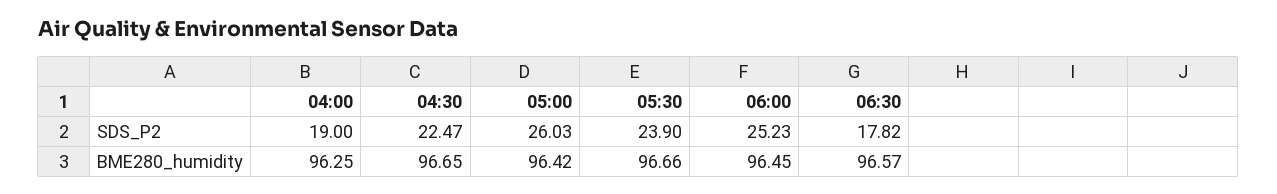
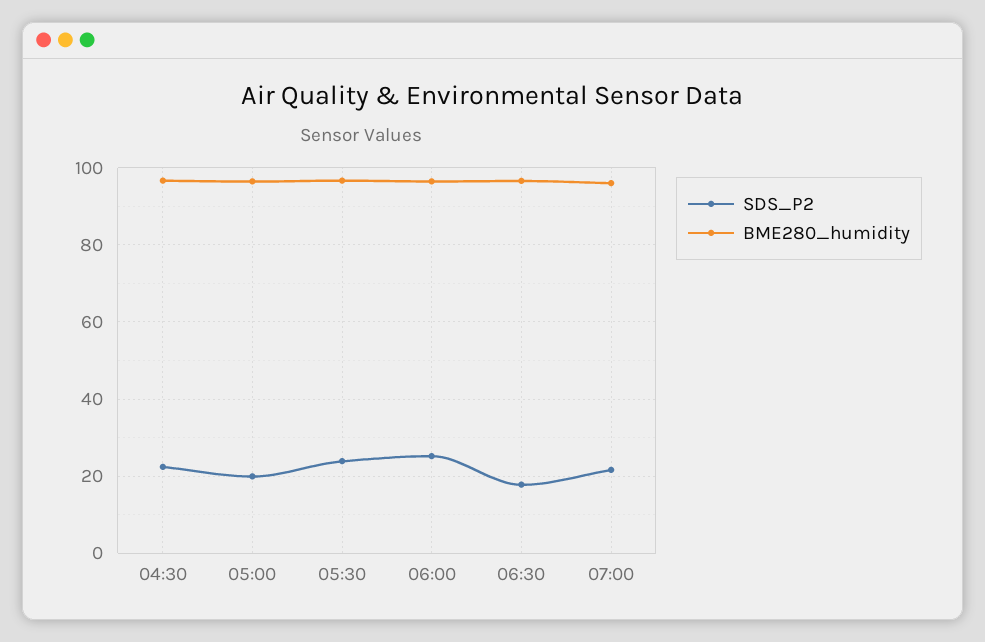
SDS_P2, 04:00: 19 -> none
SDS_P2, 05:00: 26.03 -> 20
BME280_humidity, 04:00: 96.25 -> none
SDS_P2, 07:00: none -> 22
BME280_humidity, 07:00: none -> 96

